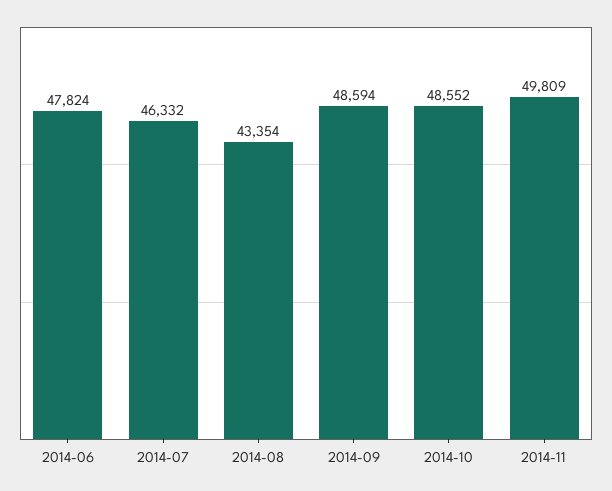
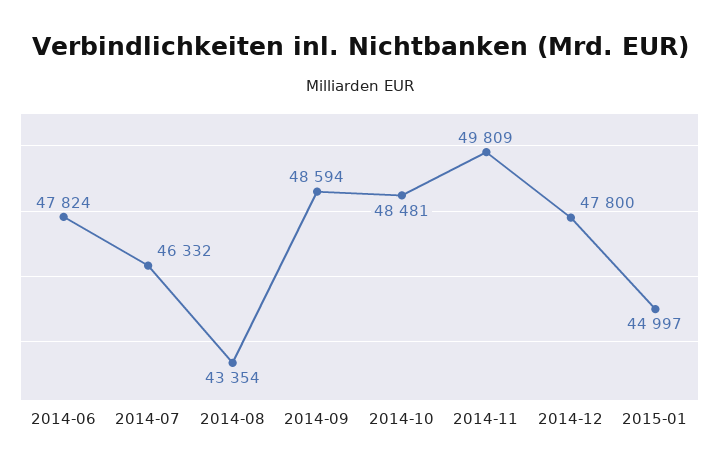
2014-10: 48552 -> 48481
2014-12: none -> 47800
2015-01: none -> 44997

